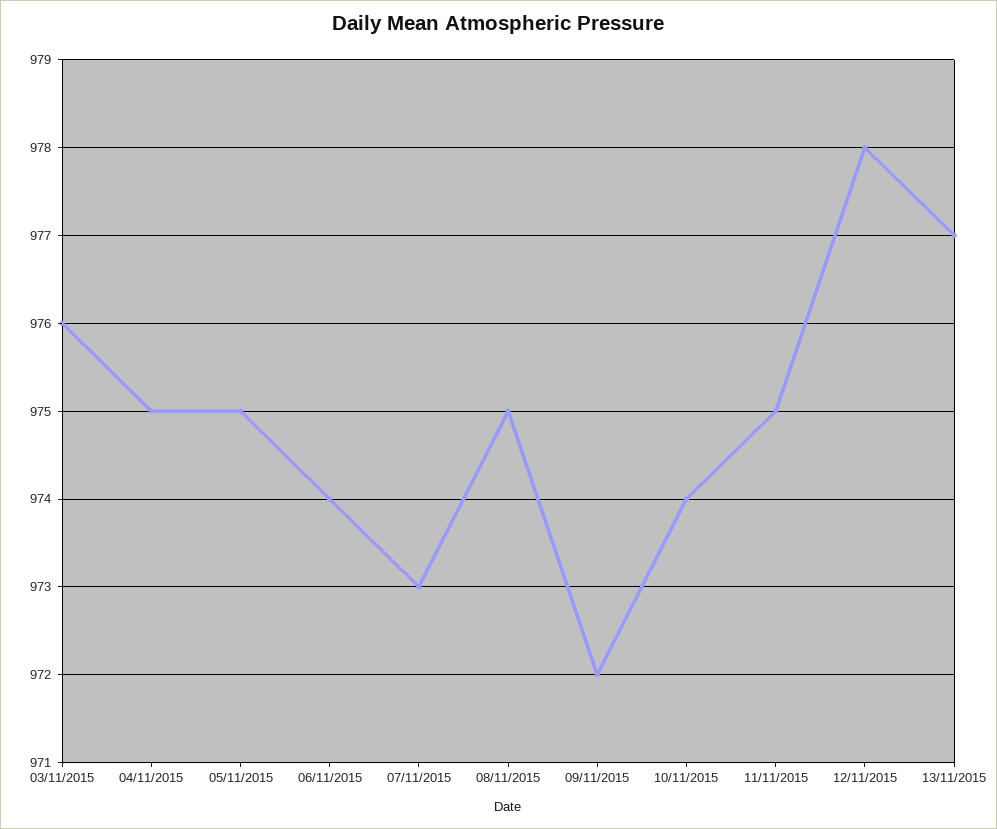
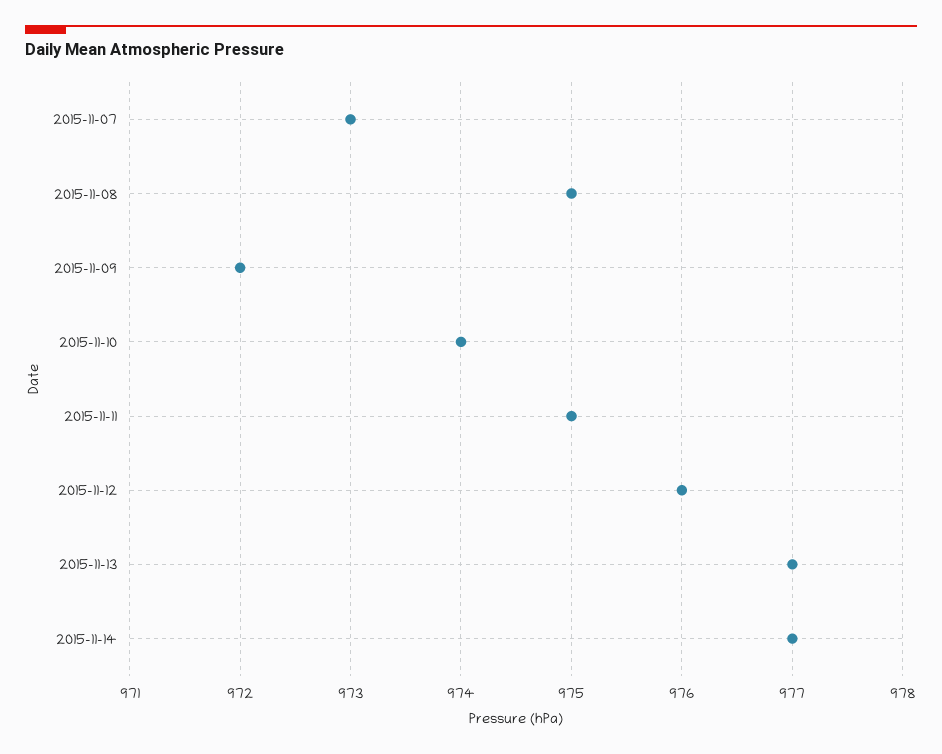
03/11/2015: 976 -> none
04/11/2015: 975 -> none
05/11/2015: 975 -> none
06/11/2015: 974 -> none
12/11/2015: 978 -> 976
2015-11-14: none -> 977

